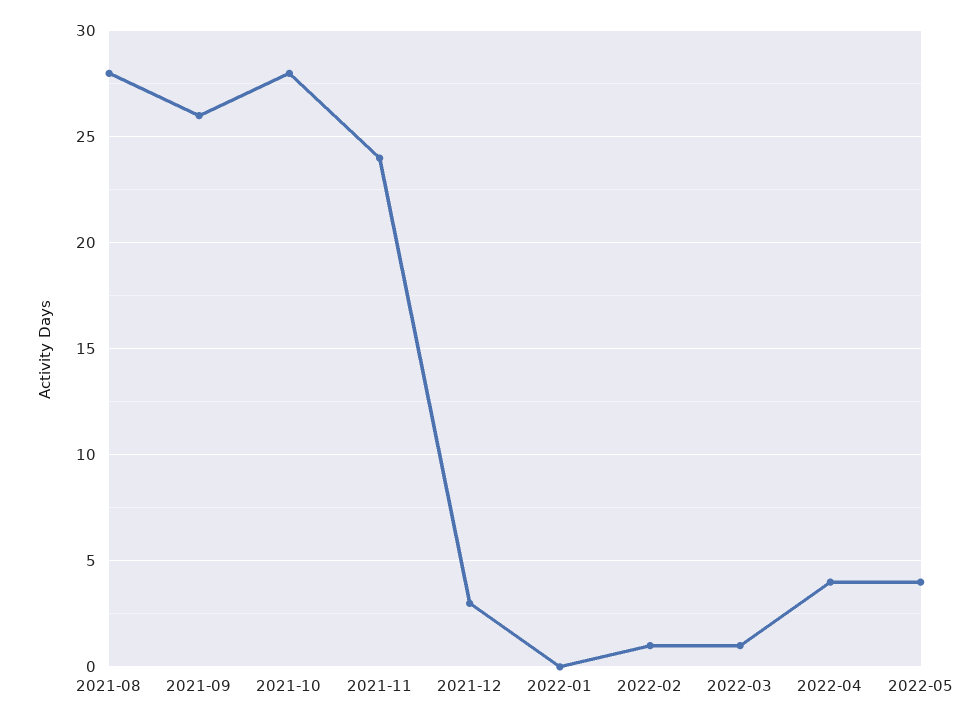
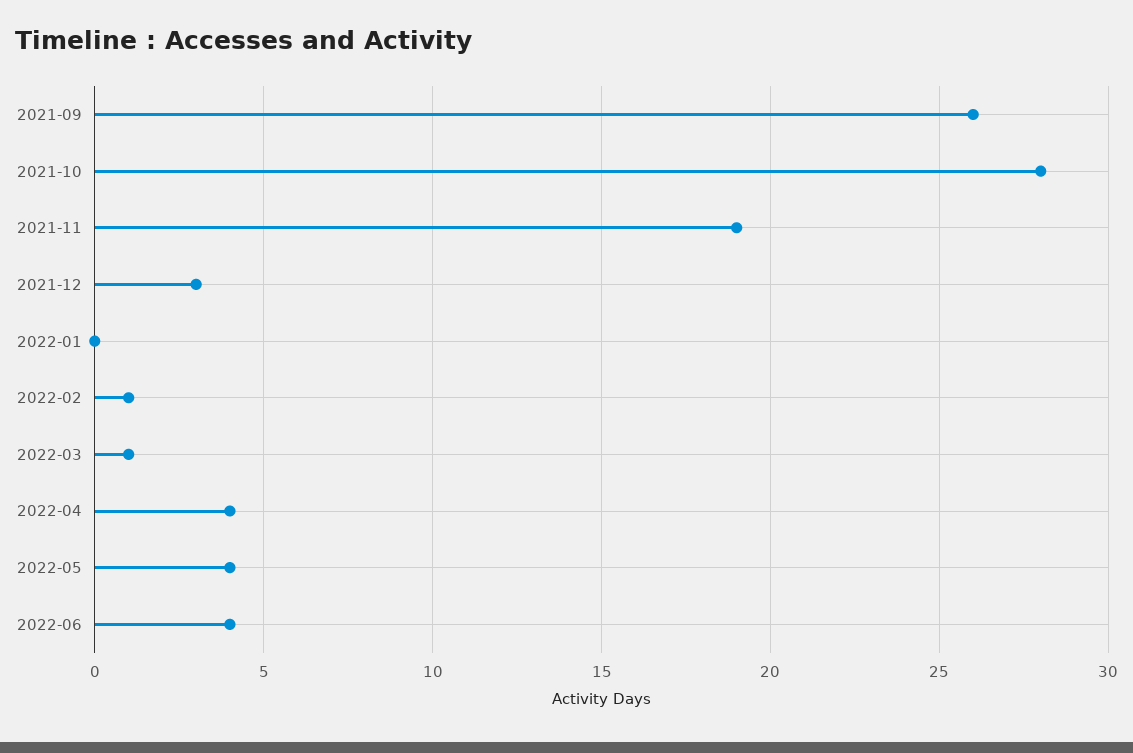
2021-08: 28 -> none
2021-11: 24 -> 19
2022-06: none -> 4

